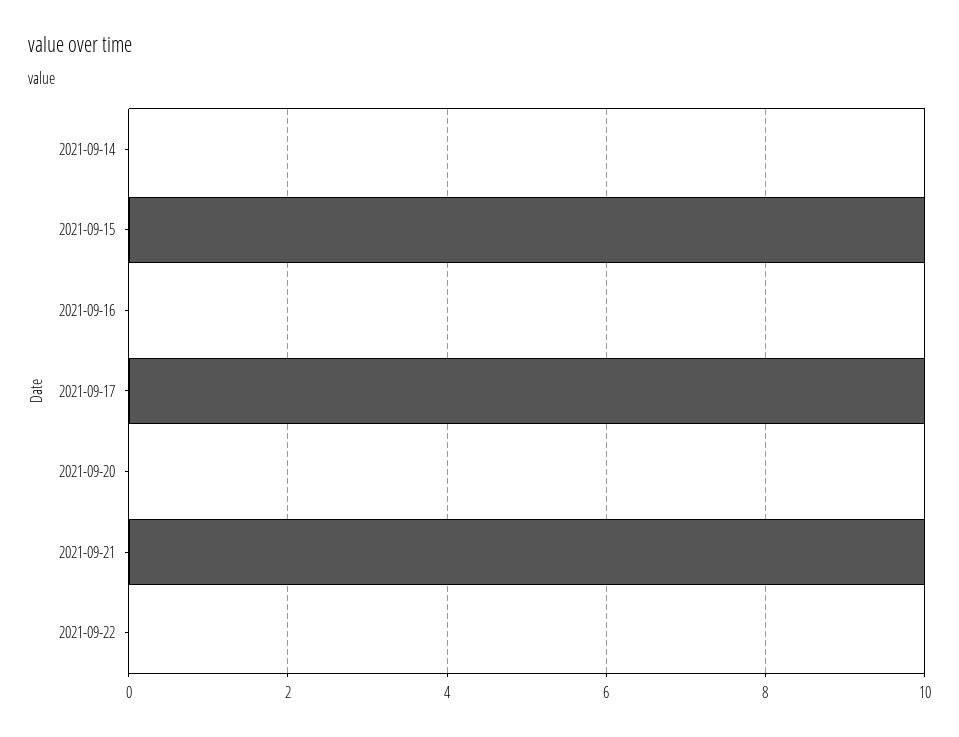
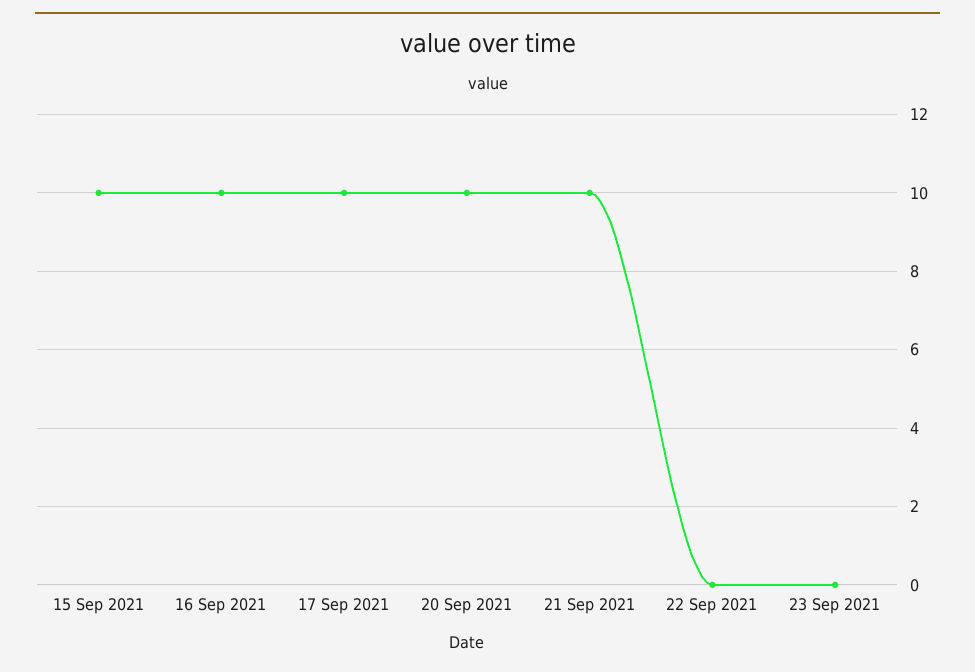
2021-09-14: 0 -> none
2021-09-16: 0 -> 10
2021-09-20: 0 -> 10
23 Sep 2021: none -> 0

